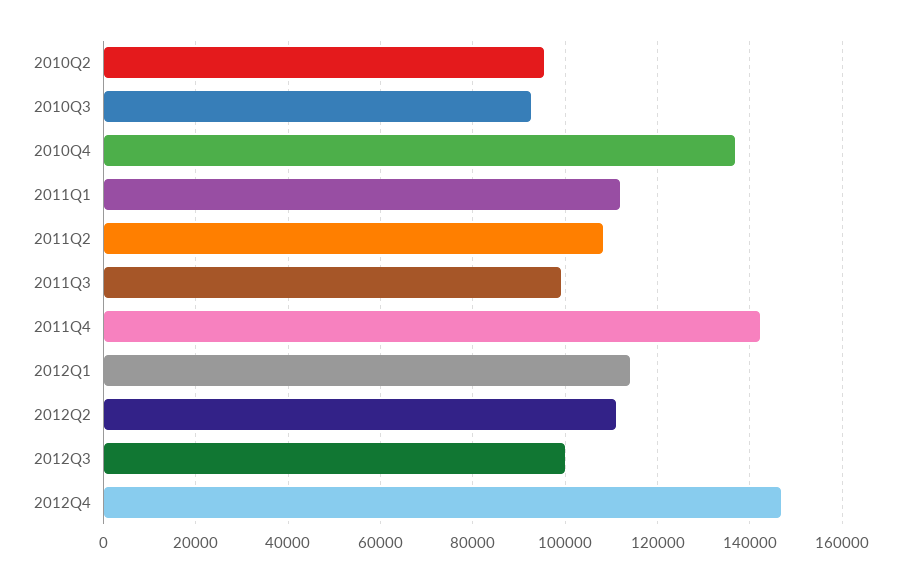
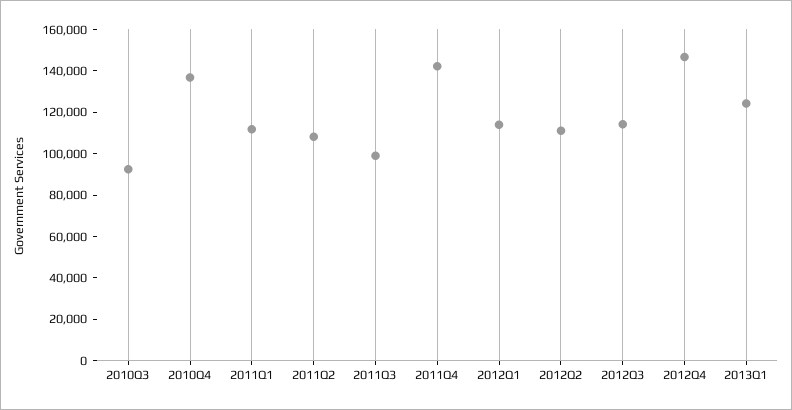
2010Q2: 96000 -> none
2012Q3: 100000 -> 115000
2013Q1: none -> 125000

